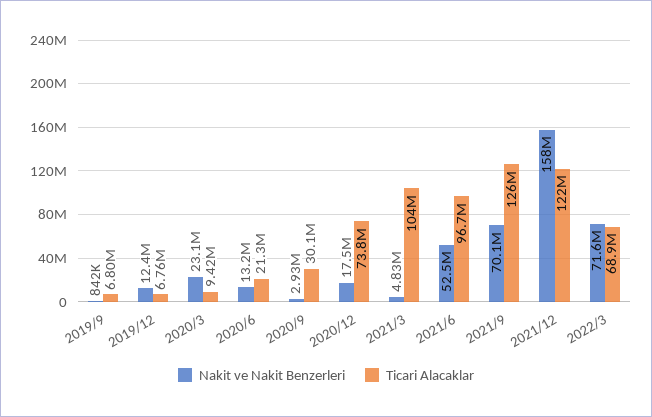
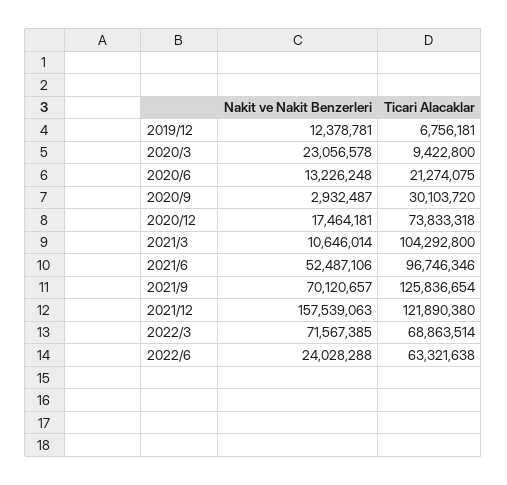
Nakit ve Nakit Benzerleri, 2019/9: 842000 -> none
Ticari Alacaklar, 2019/9: 6800000 -> none
Nakit ve Nakit Benzerleri, 2021/3: 4830000 -> 10646014
Nakit ve Nakit Benzerleri, 2022/6: none -> 24028288
Ticari Alacaklar, 2022/6: none -> 63321638

